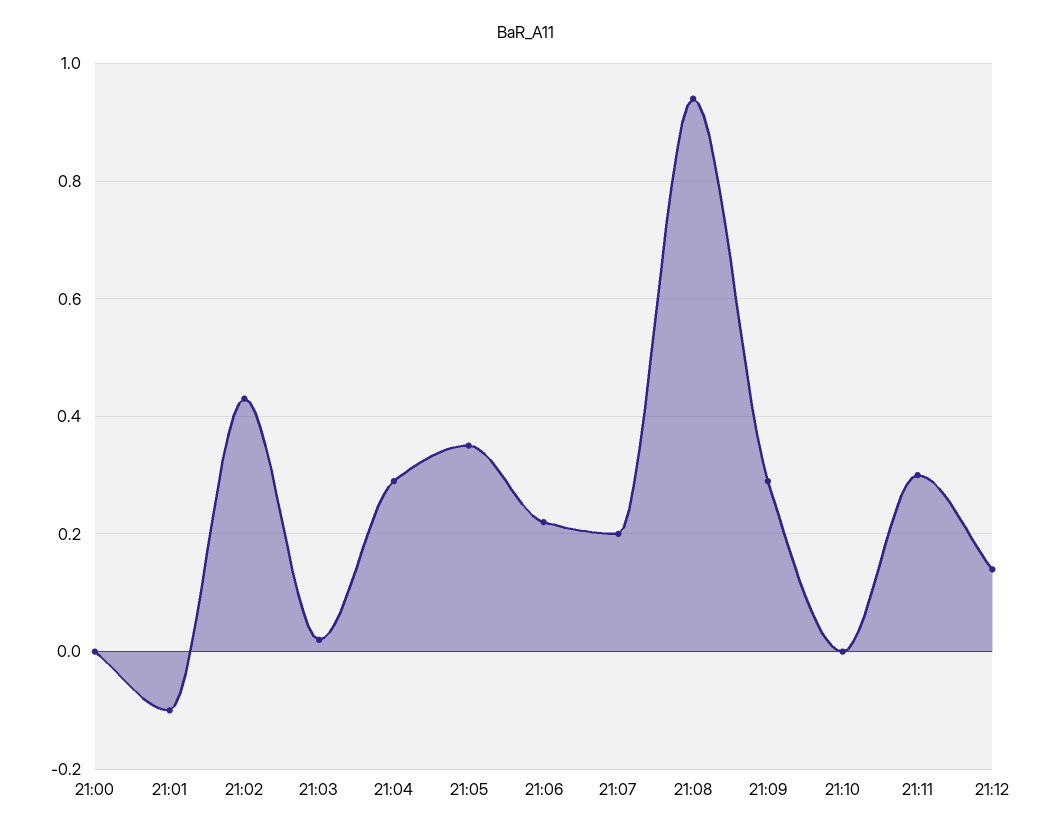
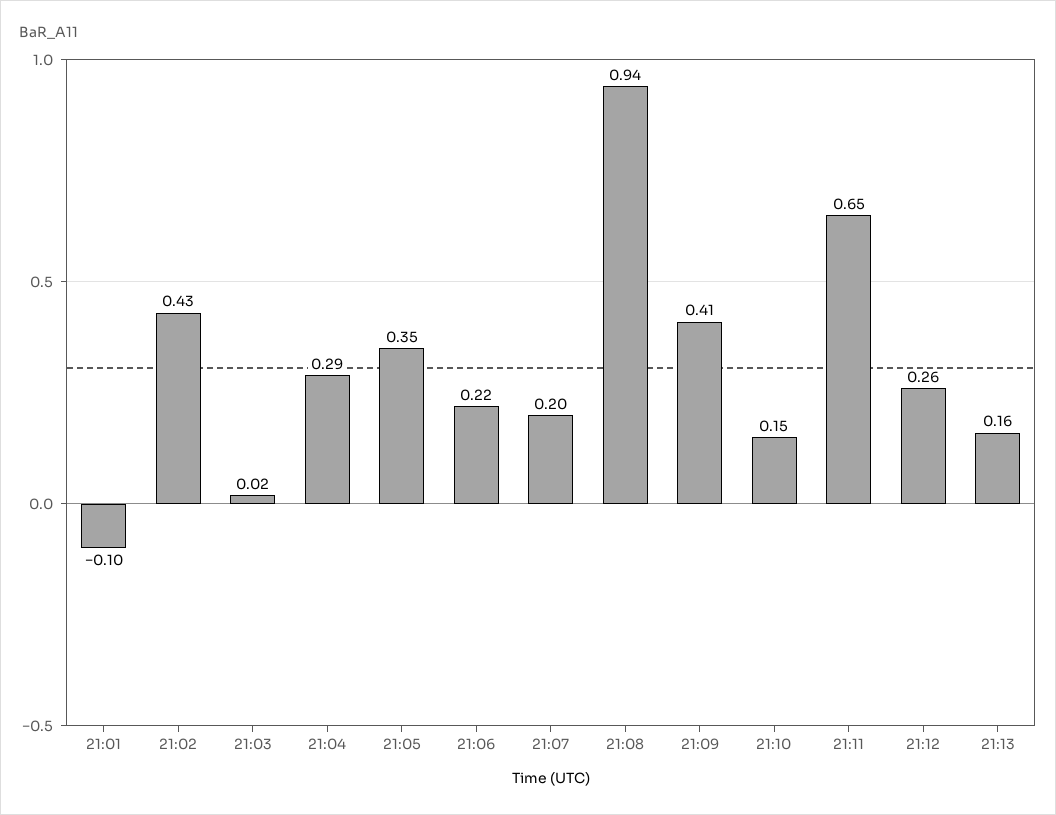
21:00: 0 -> none
21:09: 0.3 -> 0.41
21:10: 0 -> 0.15
21:11: 0.3 -> 0.65
21:12: 0.15 -> 0.26
21:13: none -> 0.16

